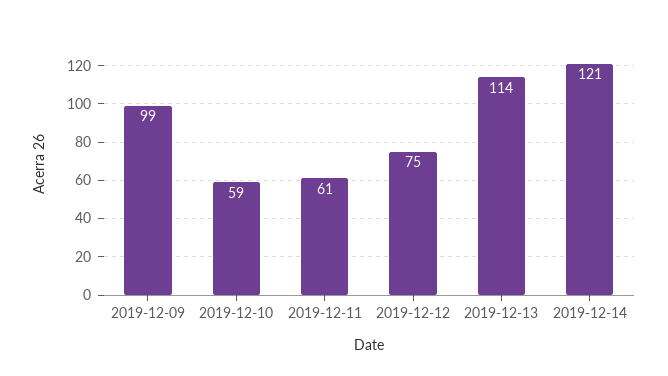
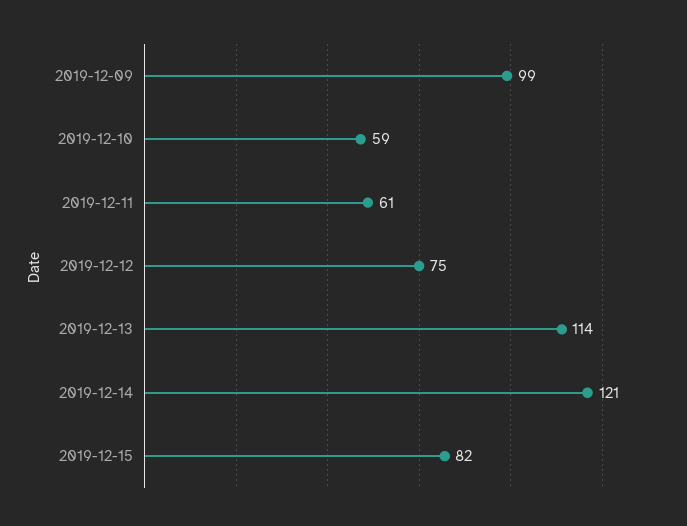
2019-12-15: none -> 82

